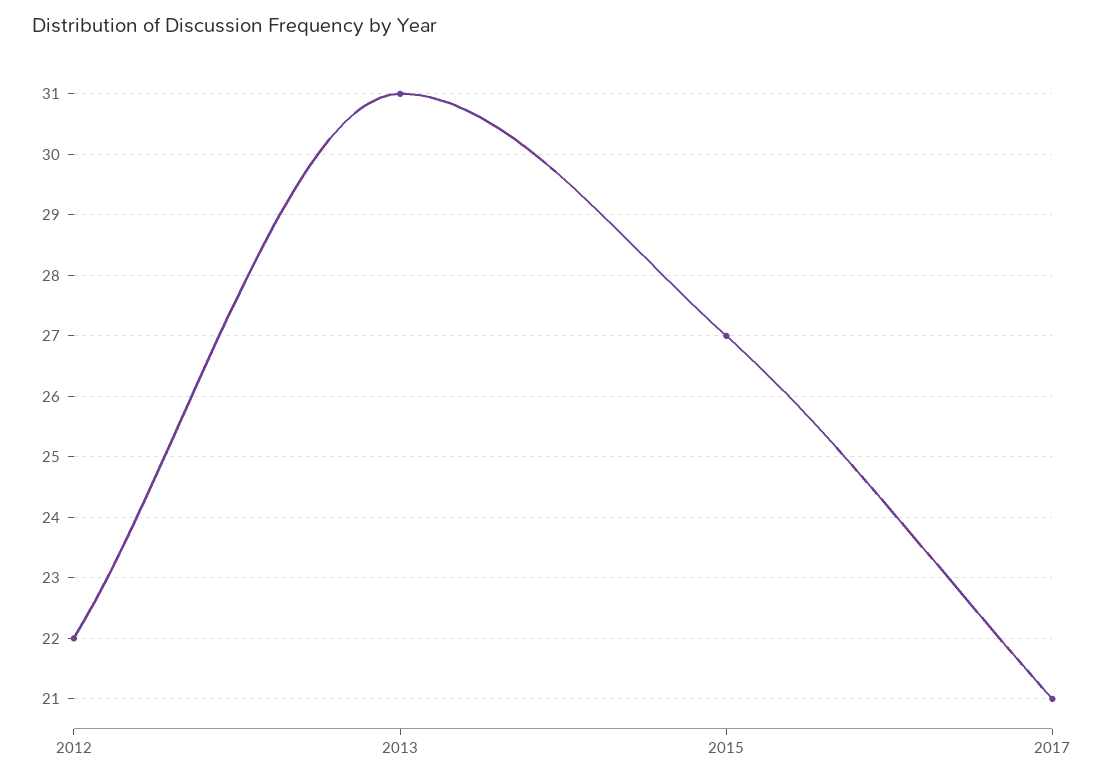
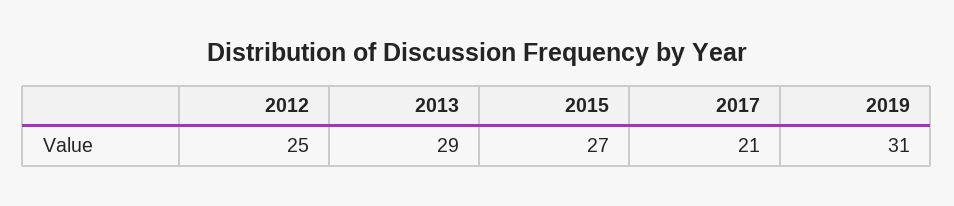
2012: 22 -> 25
2013: 31 -> 29
2019: none -> 31

